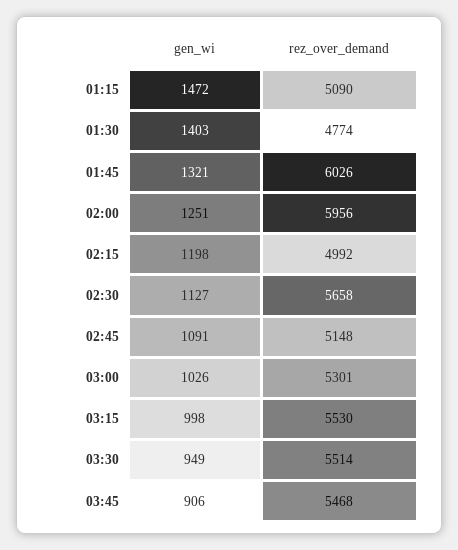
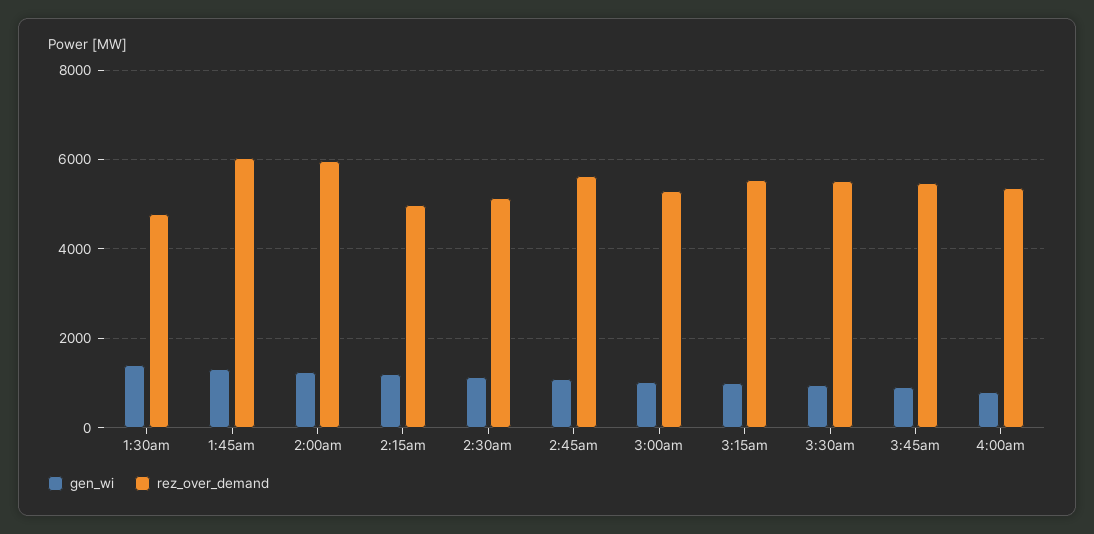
gen_wi, 01:15: 1472 -> none
rez_over_demand, 01:15: 5090 -> none
rez_over_demand, 02:30: 5658 -> 5200
rez_over_demand, 02:45: 5148 -> 5600
gen_wi, 4:00am: none -> 800
rez_over_demand, 4:00am: none -> 5400

